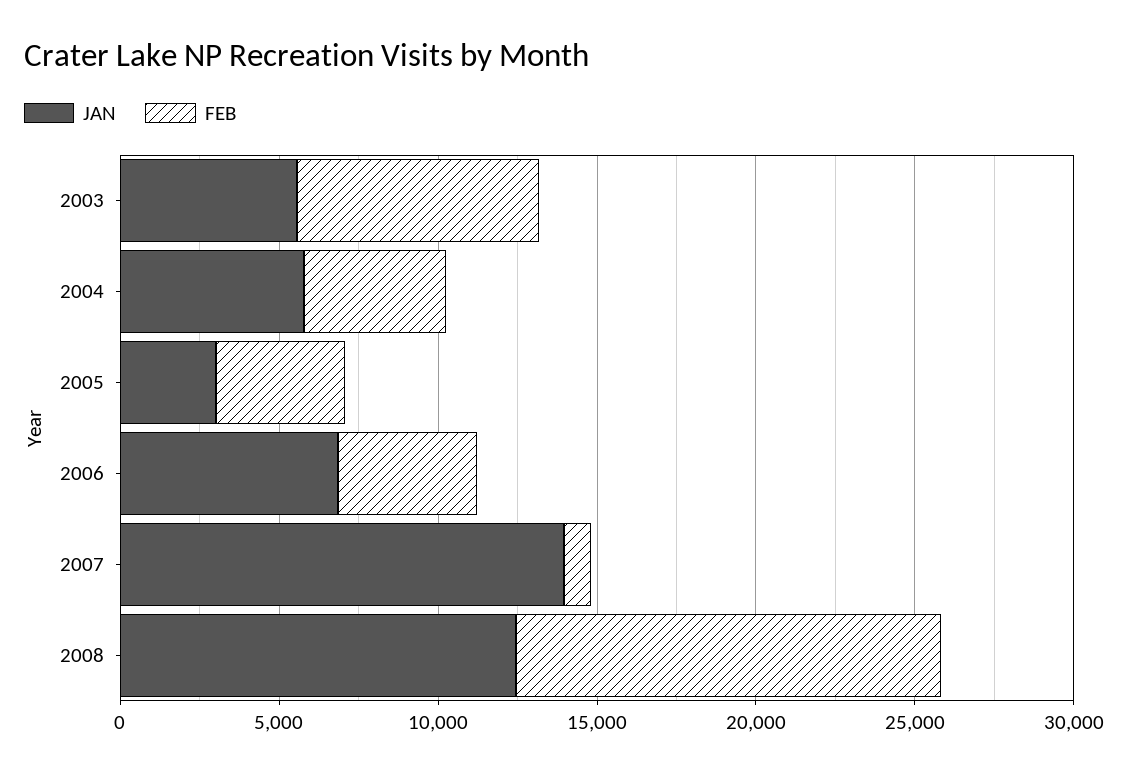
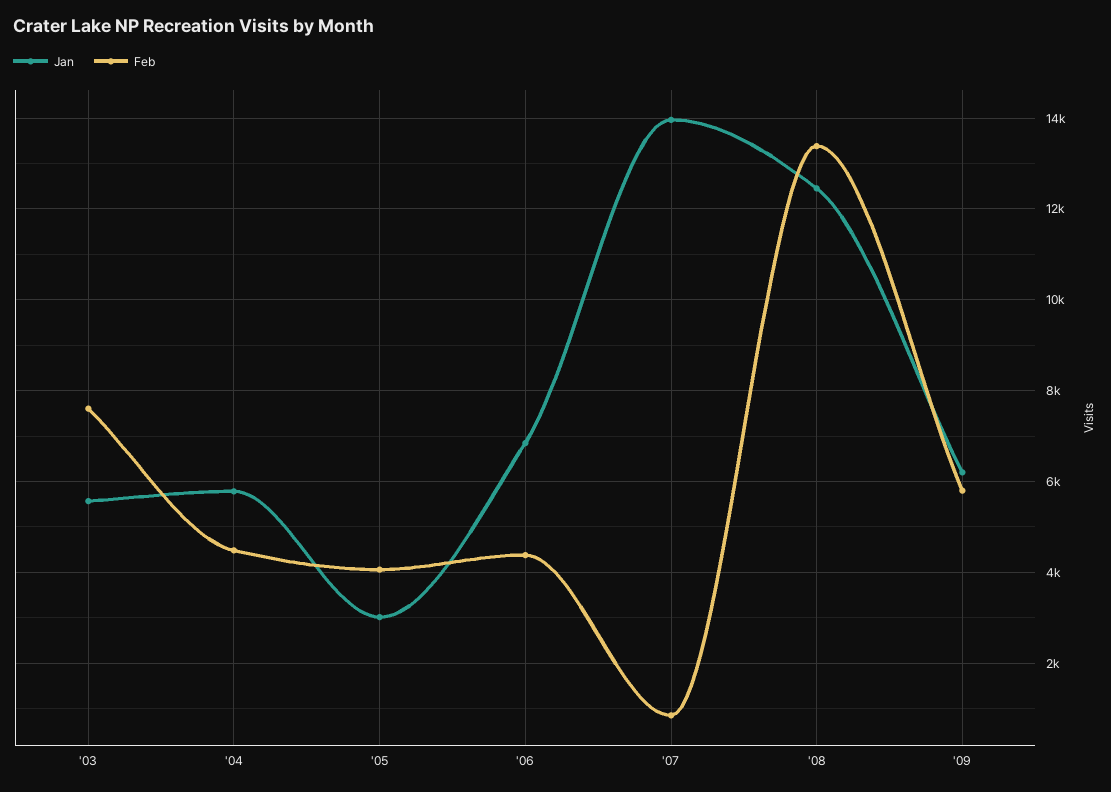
JAN, '09: none -> 6200
FEB, '09: none -> 5800

